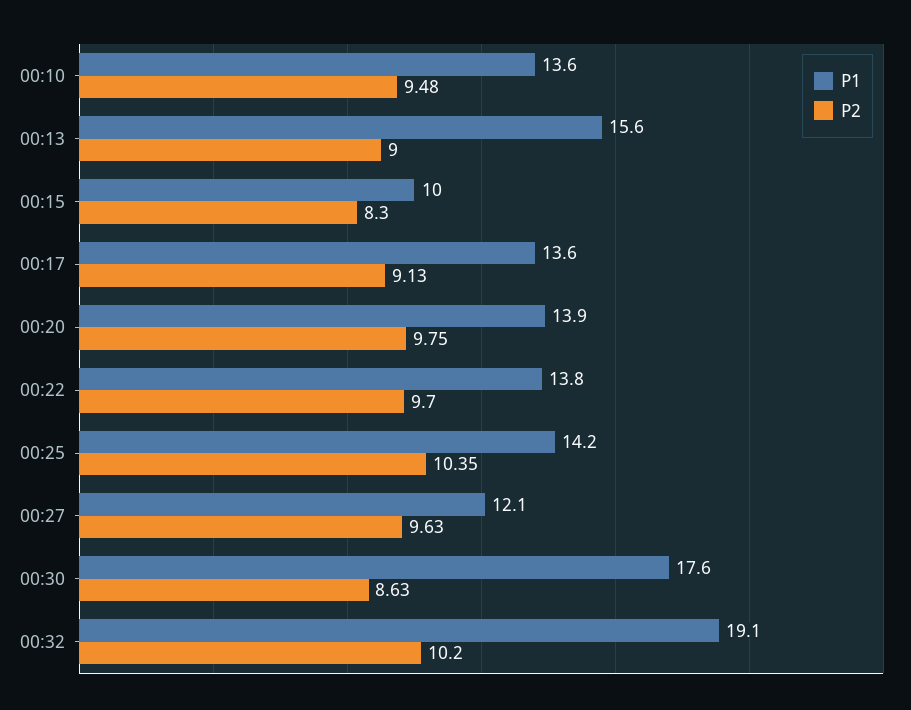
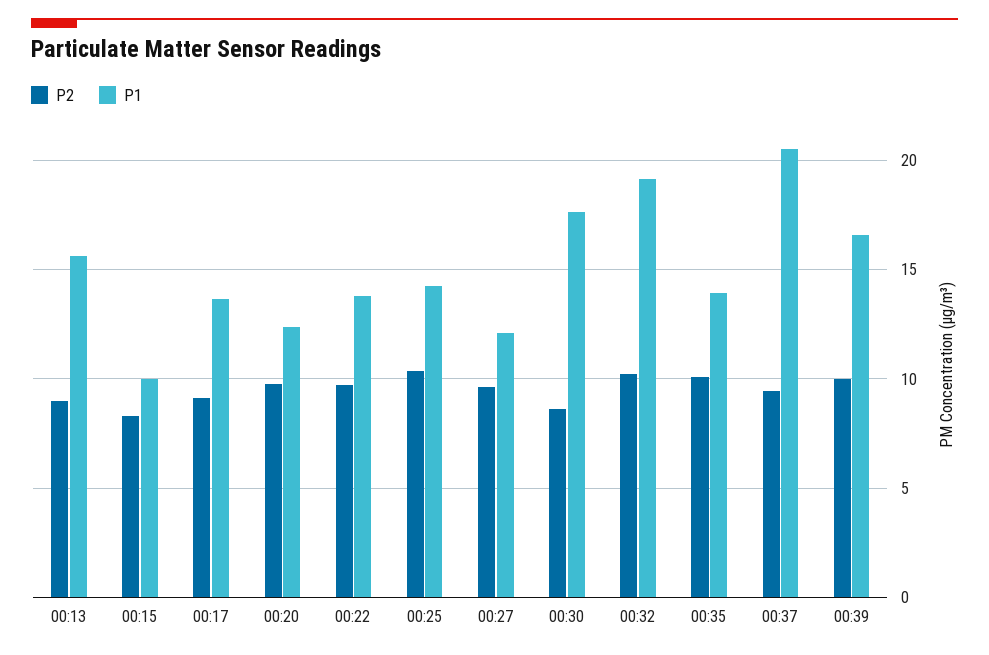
P1, 00:10: 13.6 -> none
P2, 00:10: 9.48 -> none
P1, 00:20: 13.9 -> 12.5
P2, 00:35: none -> 10
P1, 00:35: none -> 14
P2, 00:37: none -> 9.5
P1, 00:37: none -> 20.5
P2, 00:39: none -> 10
P1, 00:39: none -> 16.5

